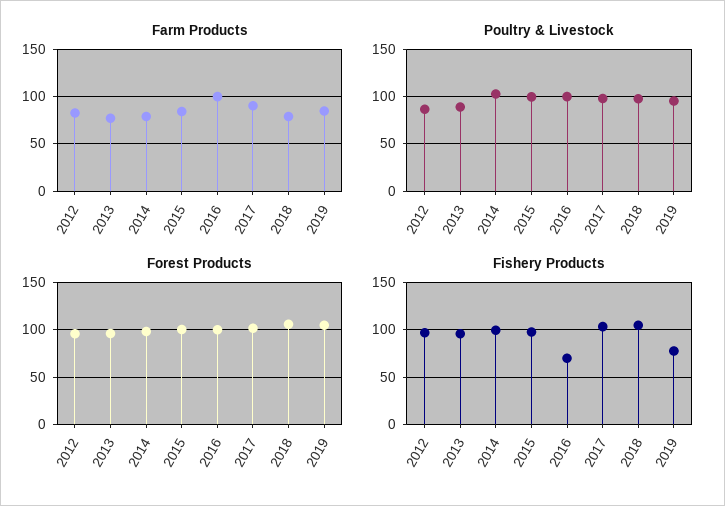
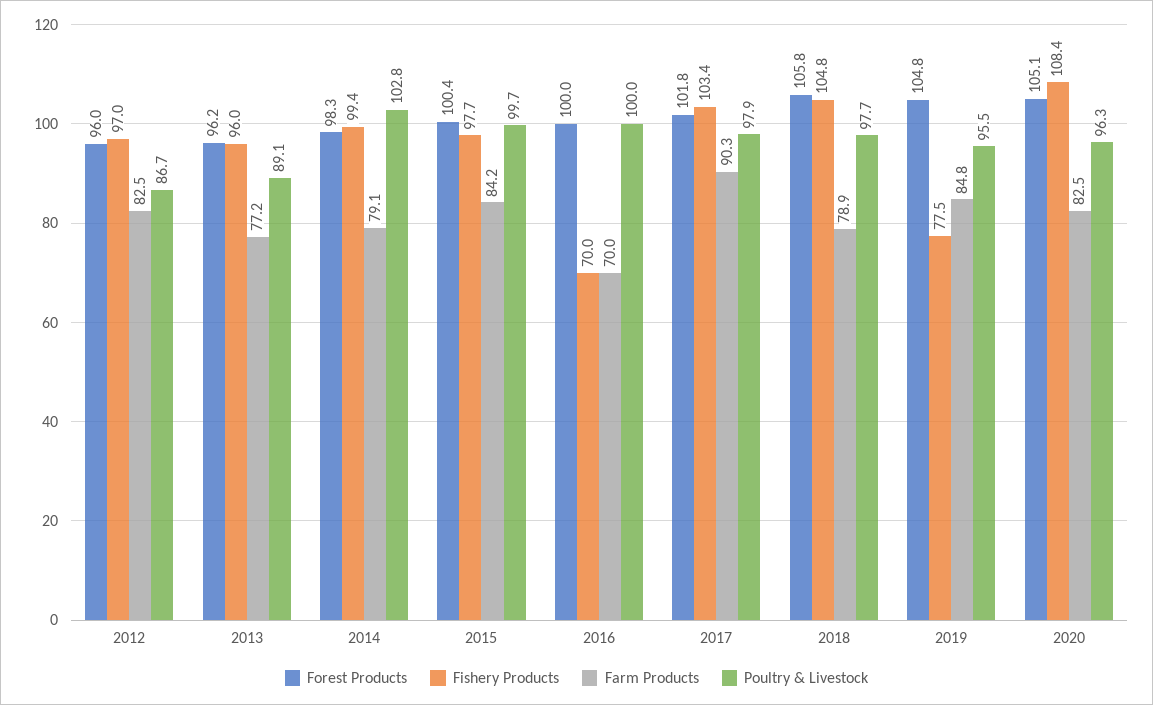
Farm Products, 2016: 100 -> 70
Forest Products, 2020: none -> 105.1
Fishery Products, 2020: none -> 108.4
Farm Products, 2020: none -> 82.5
Poultry & Livestock, 2020: none -> 96.3

